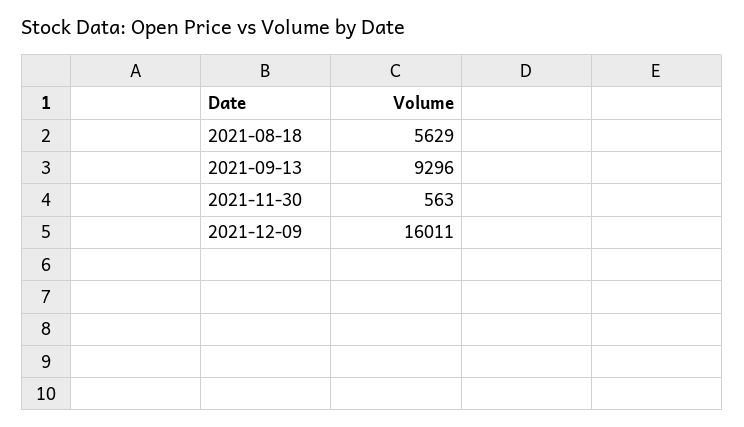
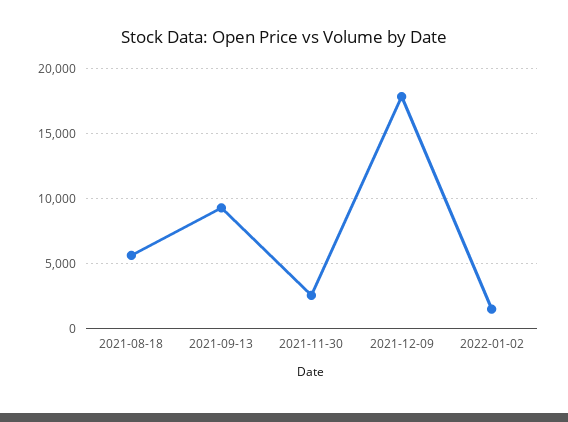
2021-11-30: 563 -> 2500
2021-12-09: 16011 -> 18000
2022-01-02: none -> 1500

